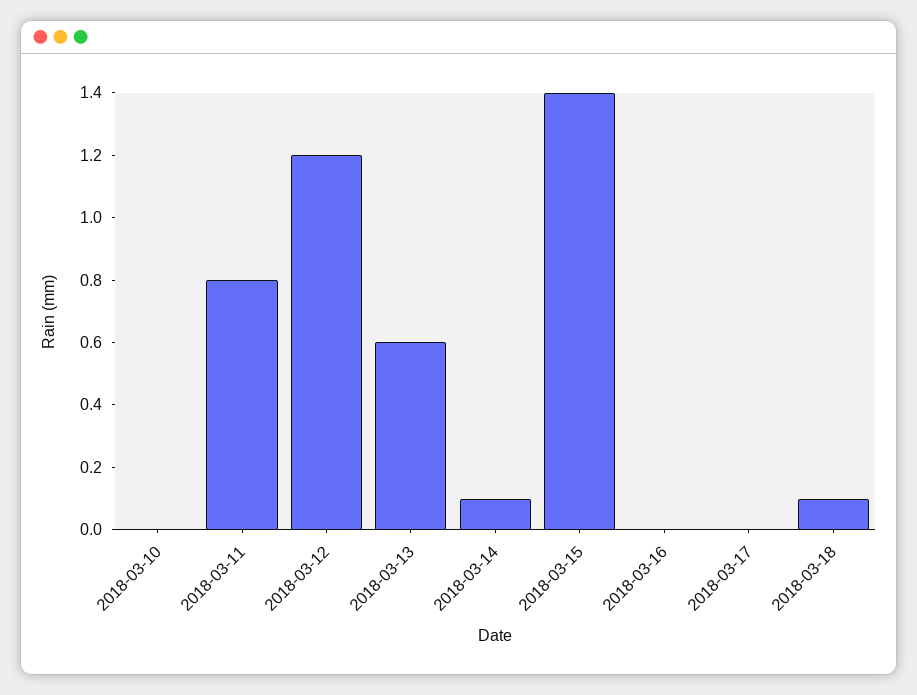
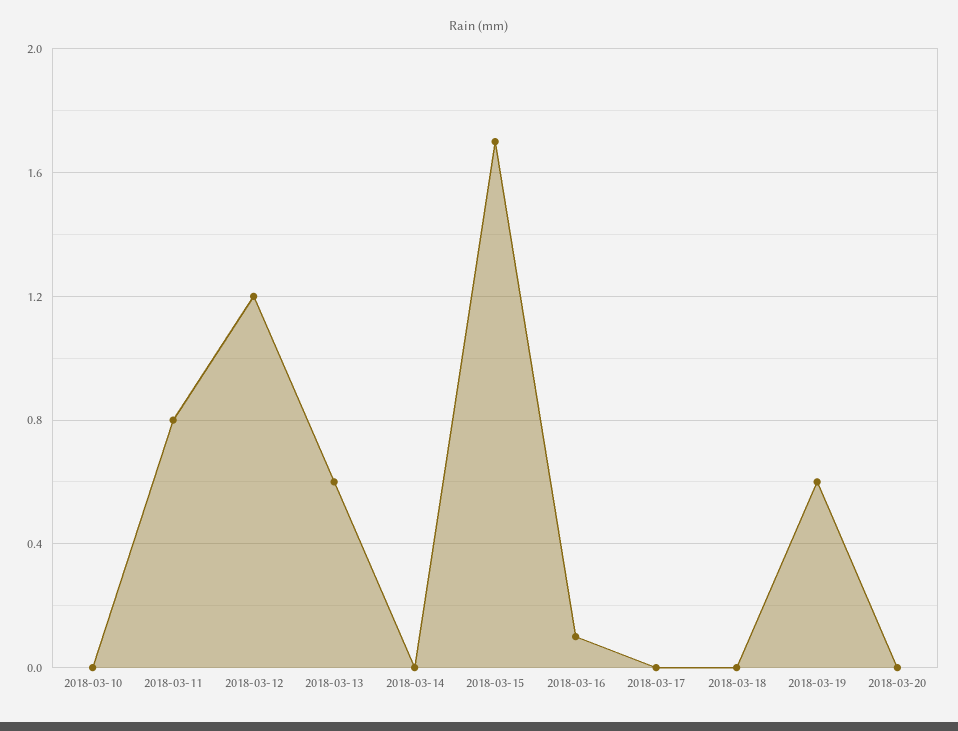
2018-03-14: 0.1 -> 0
2018-03-15: 1.4 -> 1.7
2018-03-16: 0 -> 0.1
2018-03-18: 0.1 -> 0
2018-03-19: none -> 0.6
2018-03-20: none -> 0

